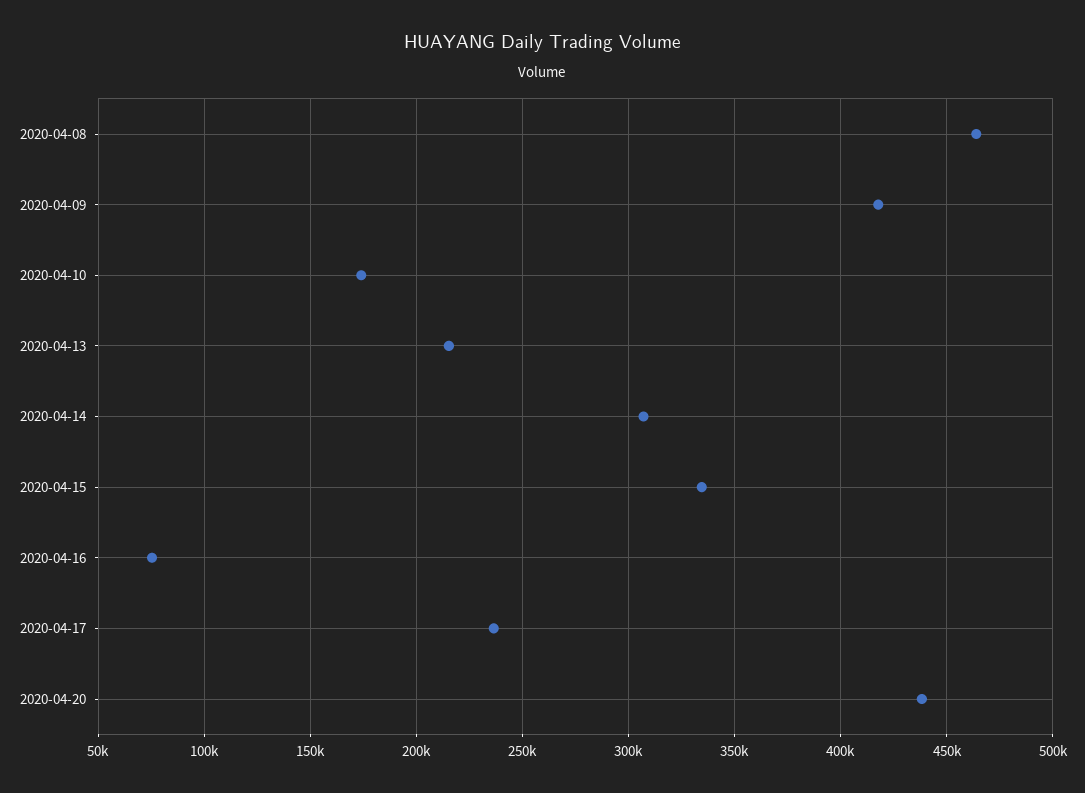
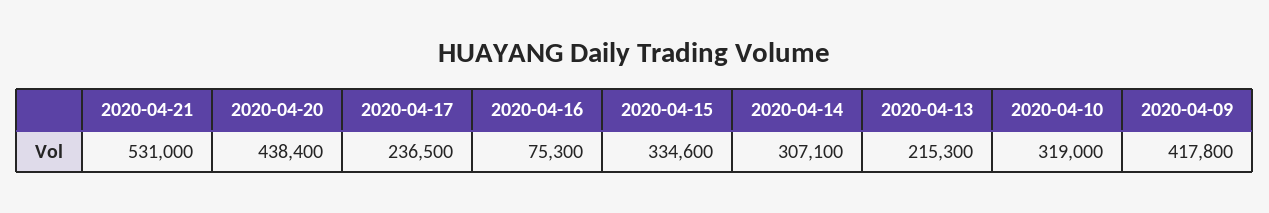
2020-04-08: 465000 -> none
2020-04-10: 175000 -> 319000
2020-04-21: none -> 531000

